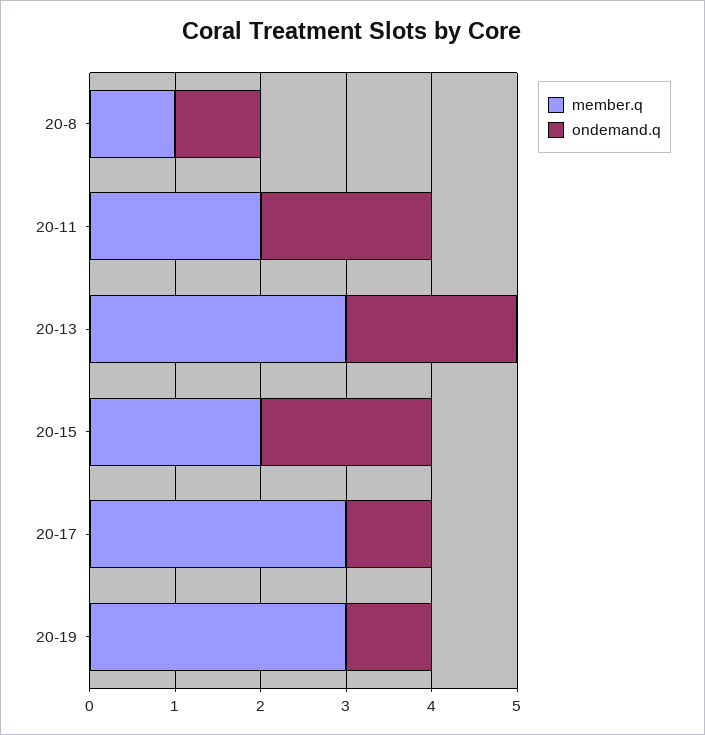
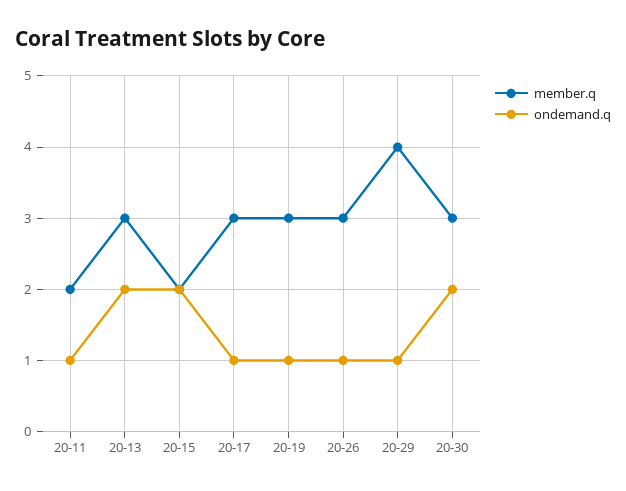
member.q, 20-8: 1 -> none
ondemand.q, 20-8: 1 -> none
ondemand.q, 20-11: 2 -> 1
member.q, 20-26: none -> 3
ondemand.q, 20-26: none -> 1
member.q, 20-29: none -> 4
ondemand.q, 20-29: none -> 1
member.q, 20-30: none -> 3
ondemand.q, 20-30: none -> 2

